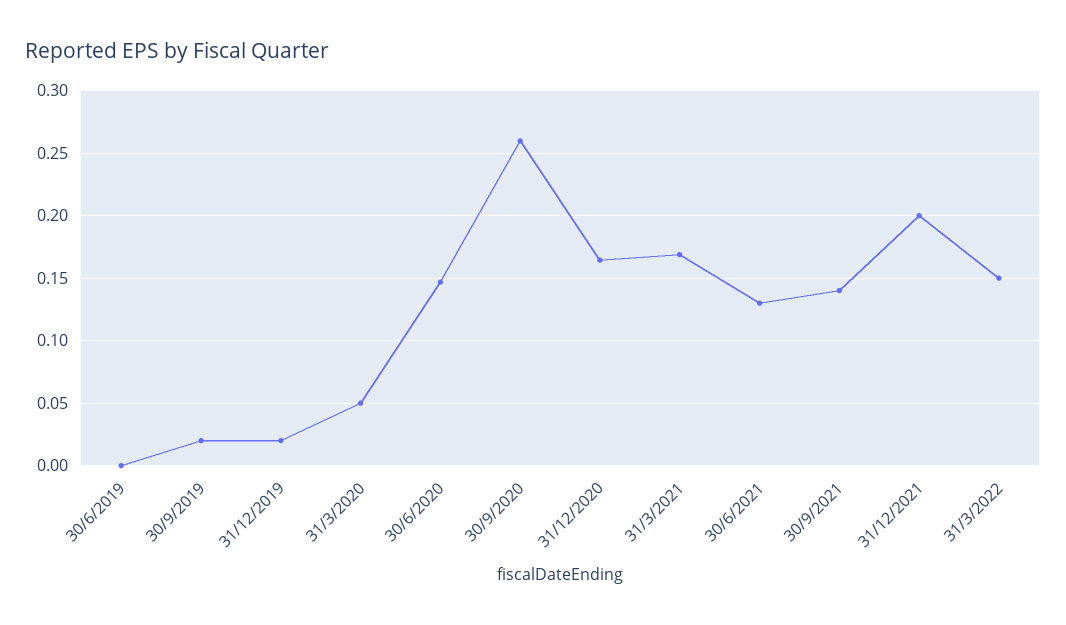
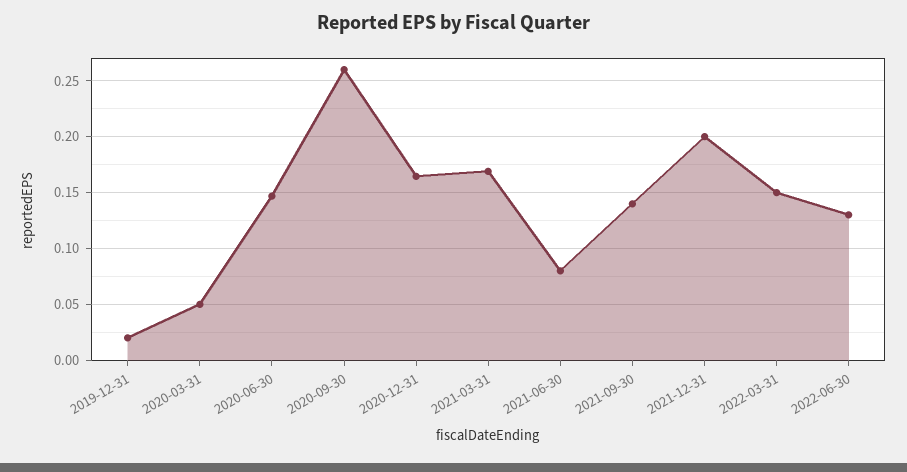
30/6/2019: 0 -> none
30/9/2019: 0.02 -> none
30/6/2021: 0.13 -> 0.08
2022-06-30: none -> 0.13

